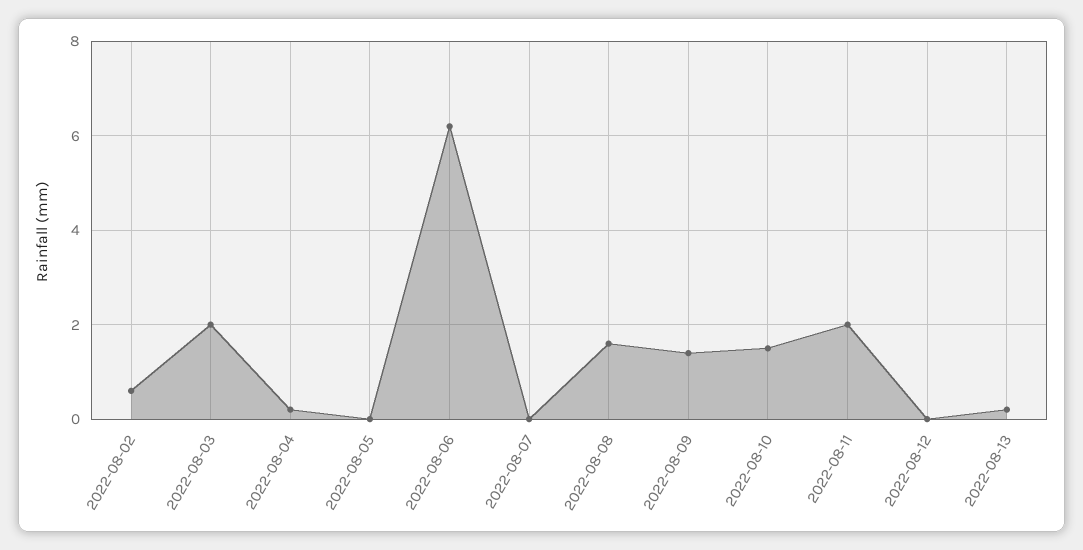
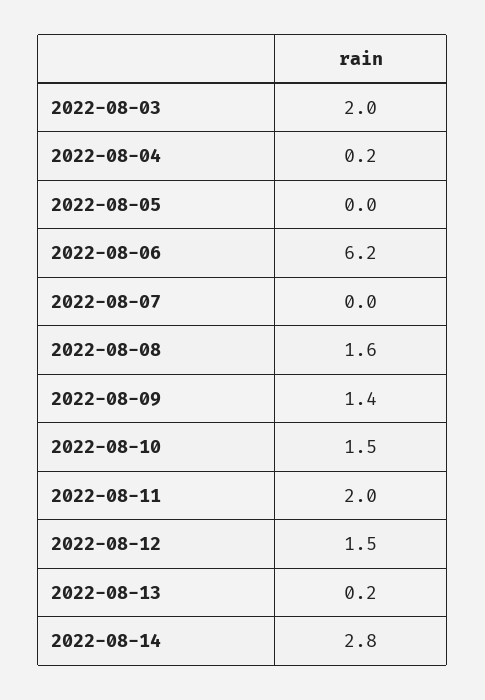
2022-08-02: 0.5 -> none
2022-08-12: 0 -> 1.5
2022-08-14: none -> 2.8

